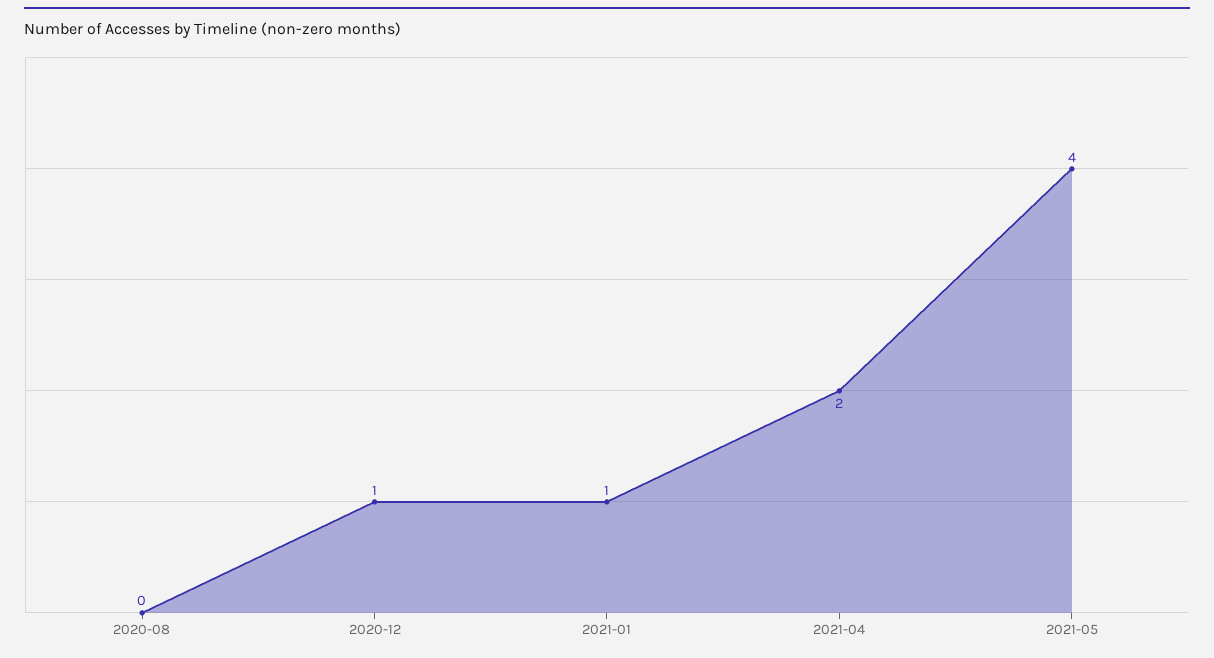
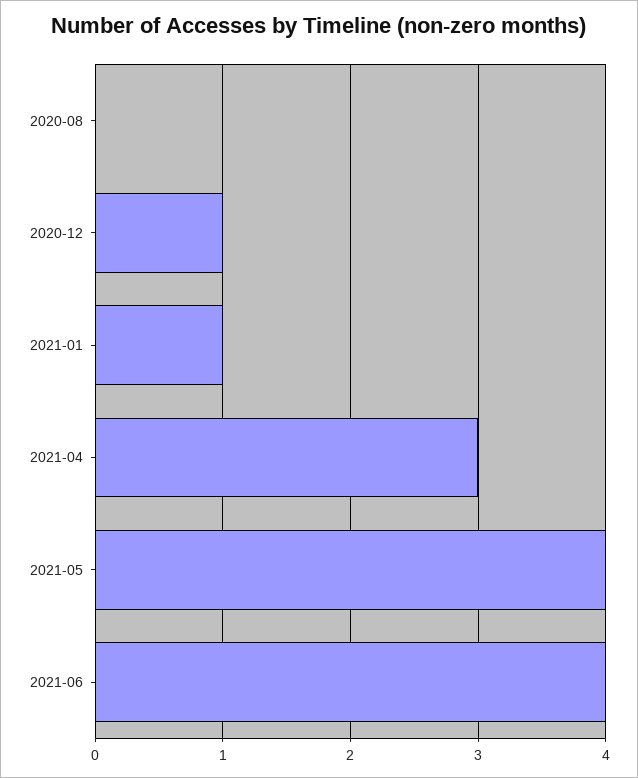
2021-04: 2 -> 3
2021-06: none -> 4

